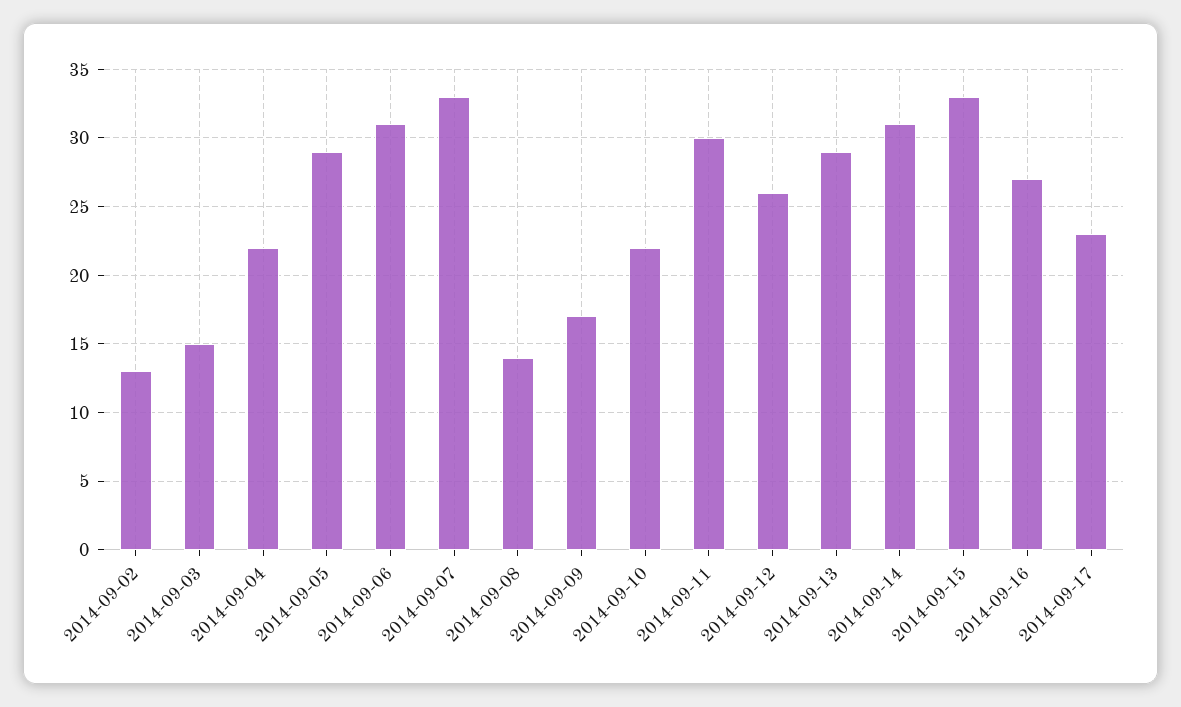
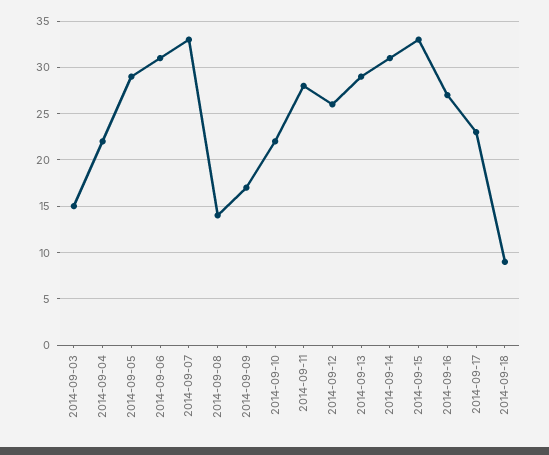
2014-09-02: 13 -> none
2014-09-11: 30 -> 28
2014-09-18: none -> 9

